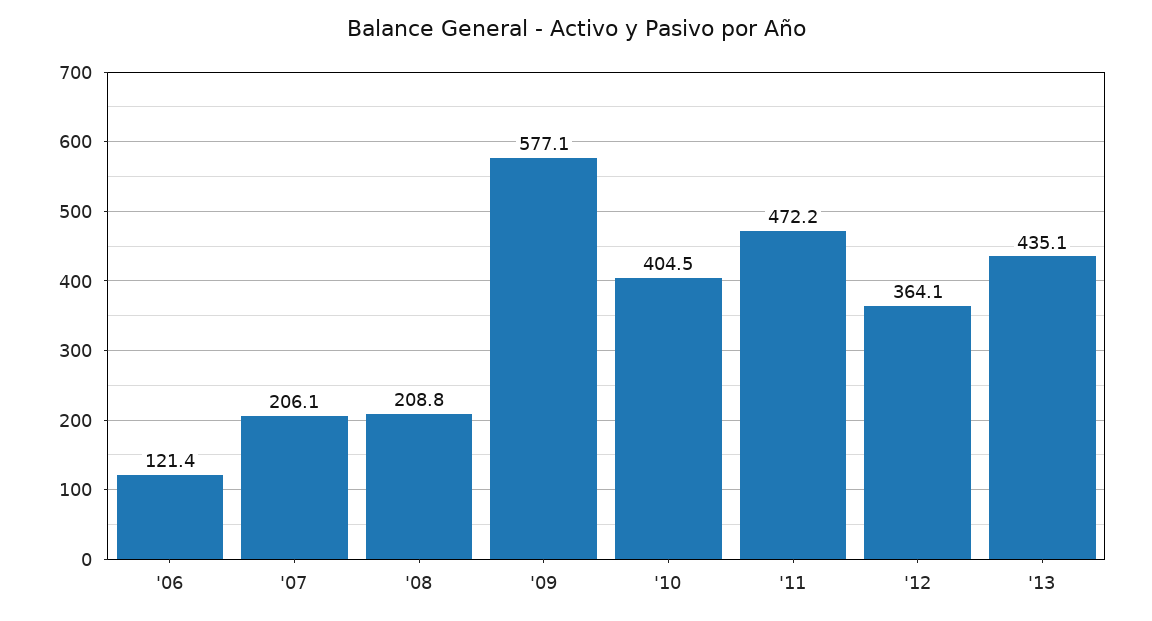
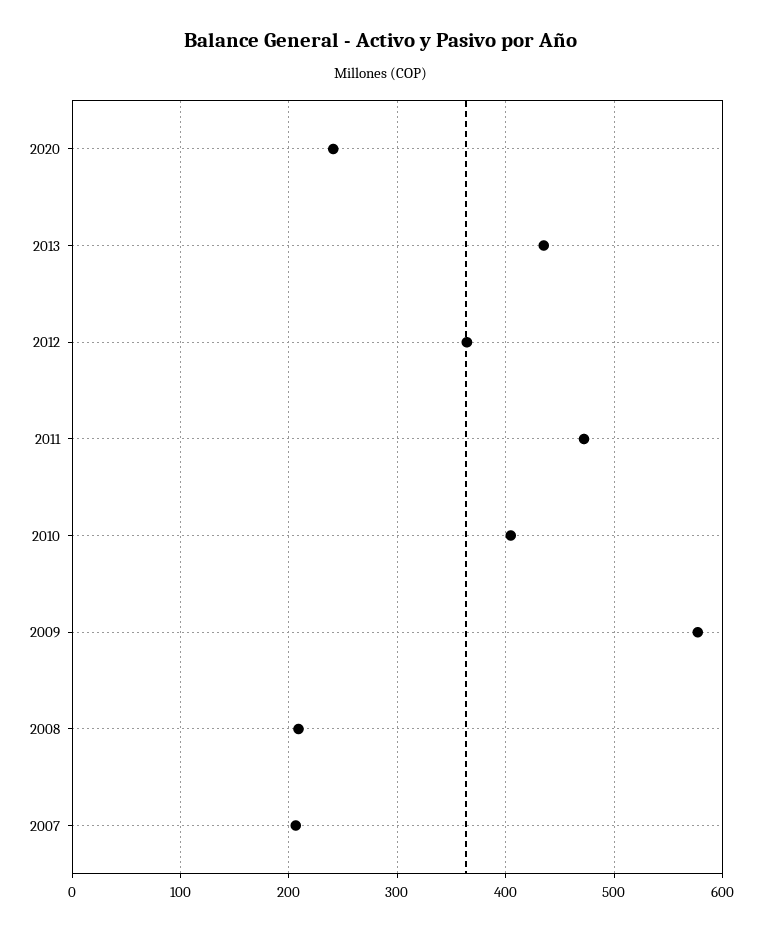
'06: 121.4 -> none
2020: none -> 240

